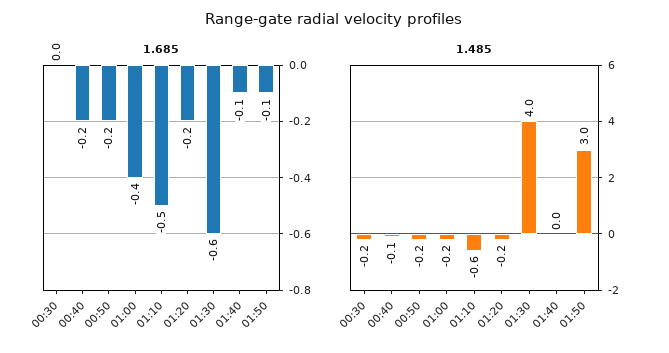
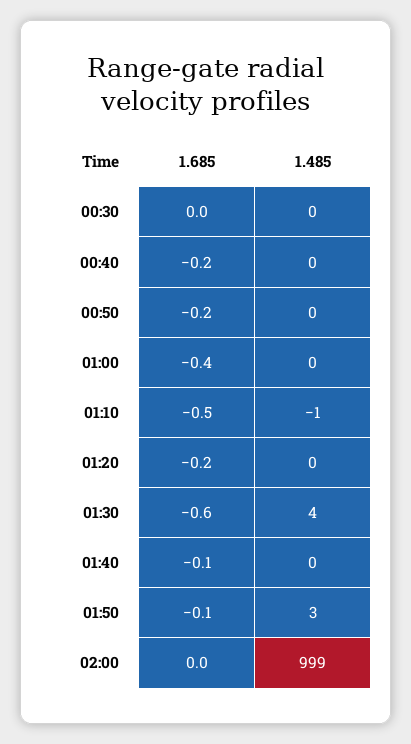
1.685, 02:00: none -> 0
1.485, 02:00: none -> 999

